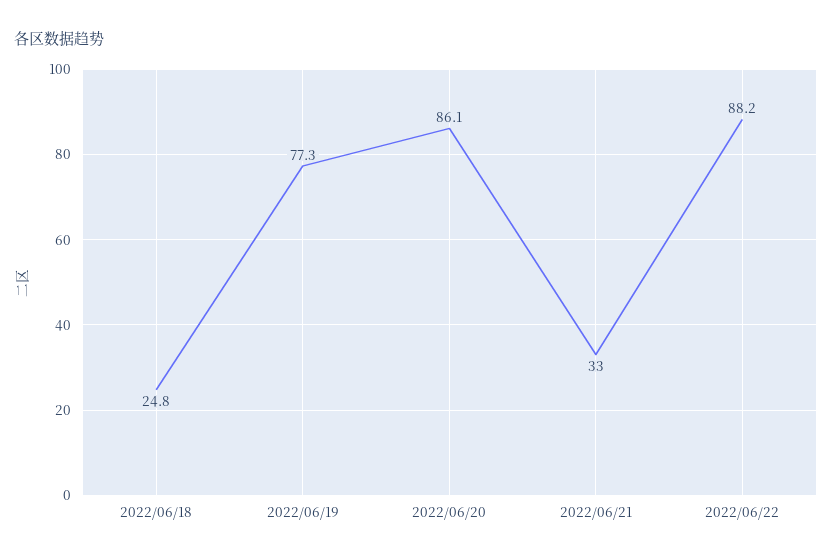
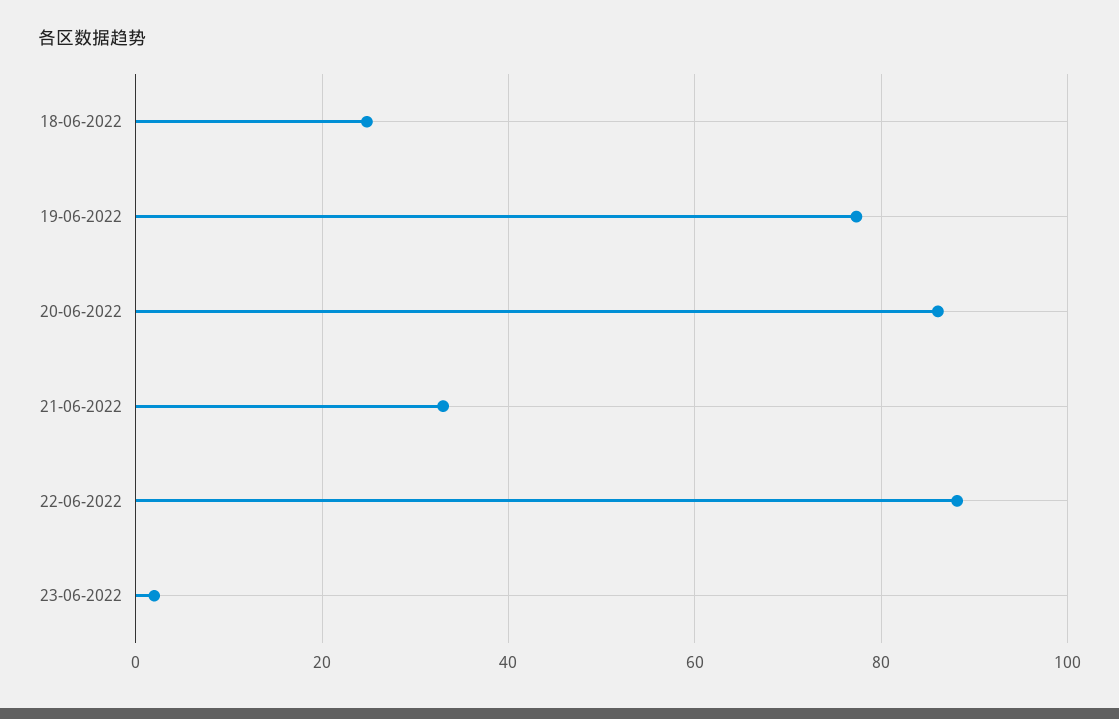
23-06-2022: none -> 2

